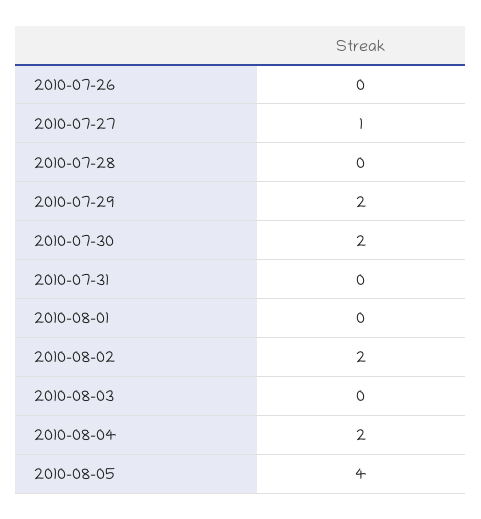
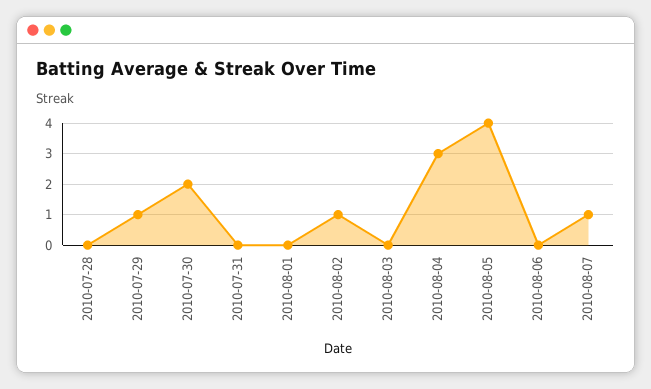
2010-07-26: 0 -> none
2010-07-27: 1 -> none
2010-07-29: 2 -> 1
2010-08-02: 2 -> 1
2010-08-04: 2 -> 3
2010-08-06: none -> 0
2010-08-07: none -> 1

